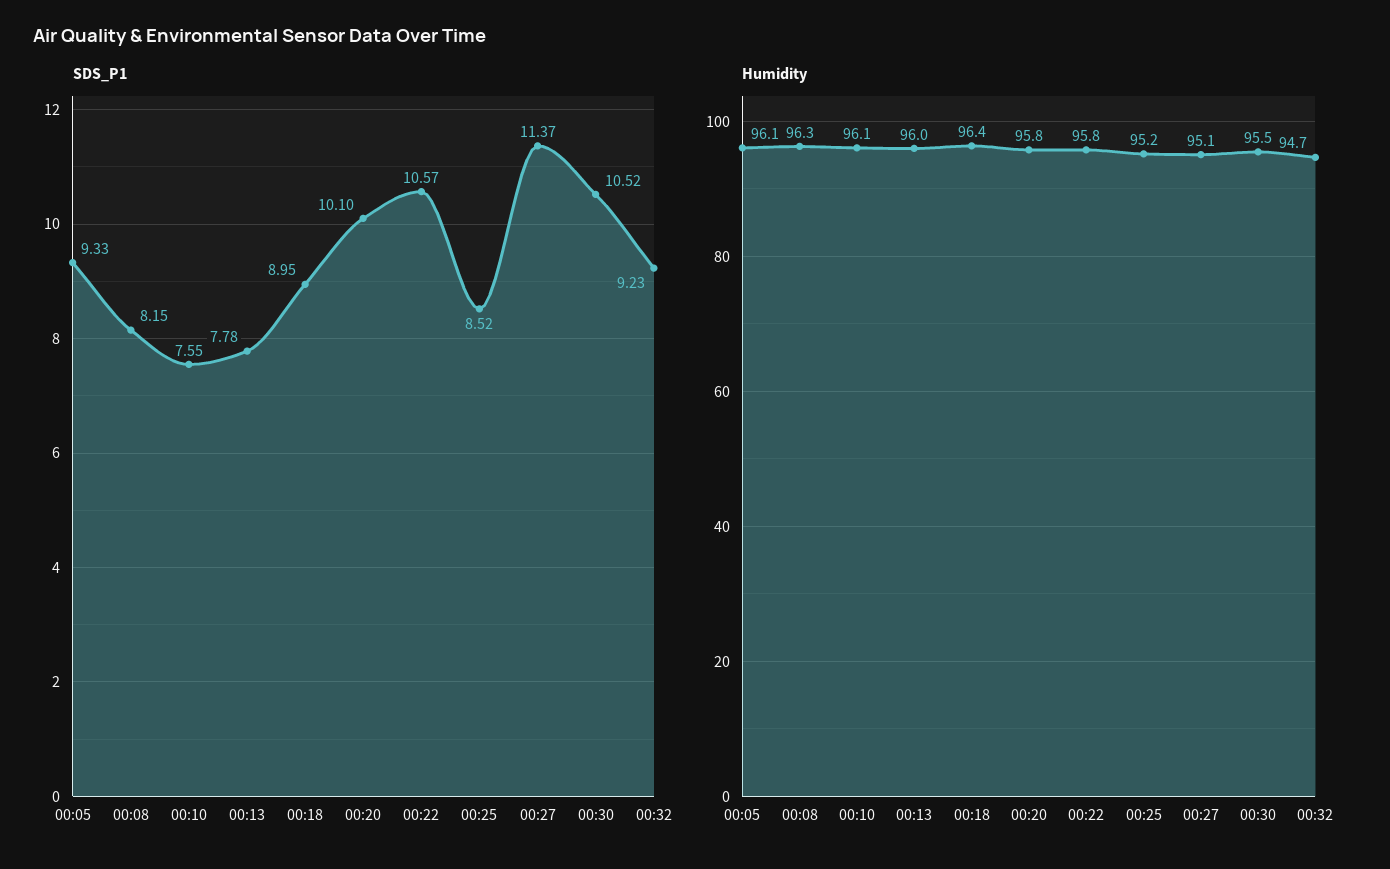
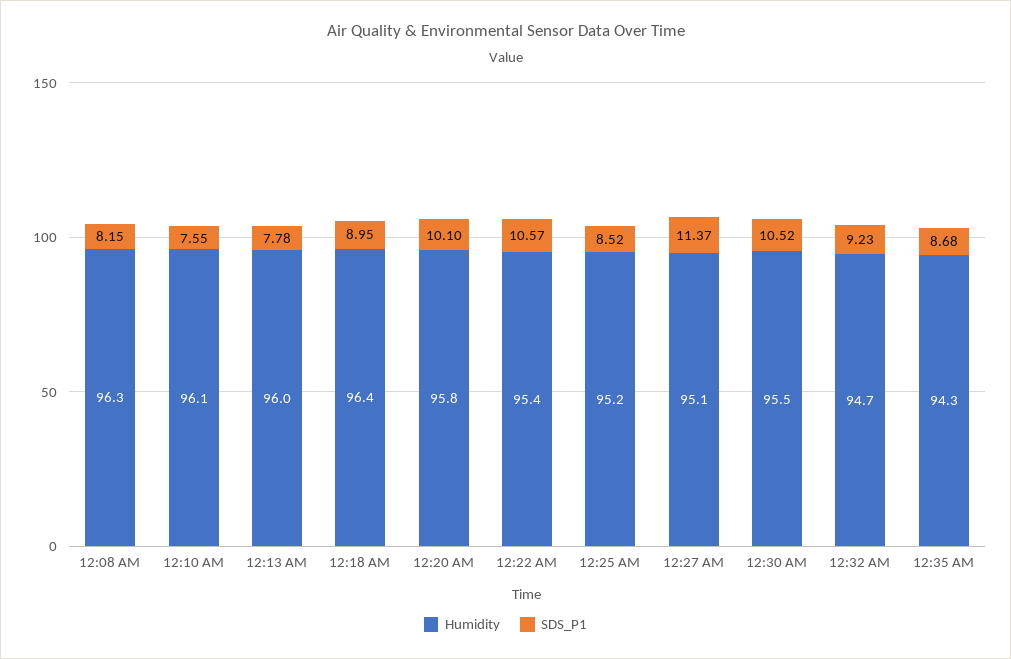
SDS_P1, 00:05: 9.33 -> none
Humidity, 00:05: 96.1 -> none
Humidity, 00:22: 95.8 -> 95.4
Humidity, 12:35 AM: none -> 94.3
SDS_P1, 12:35 AM: none -> 8.68

